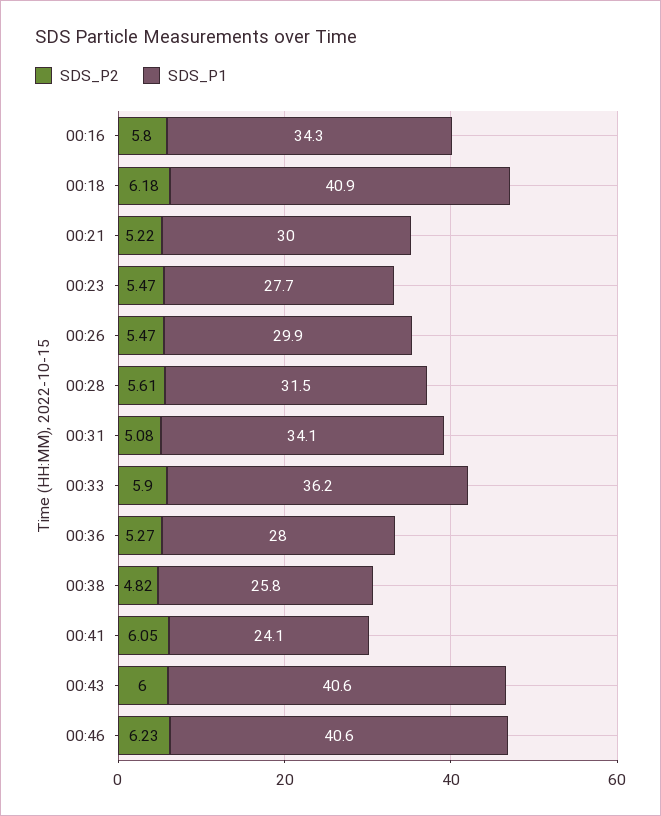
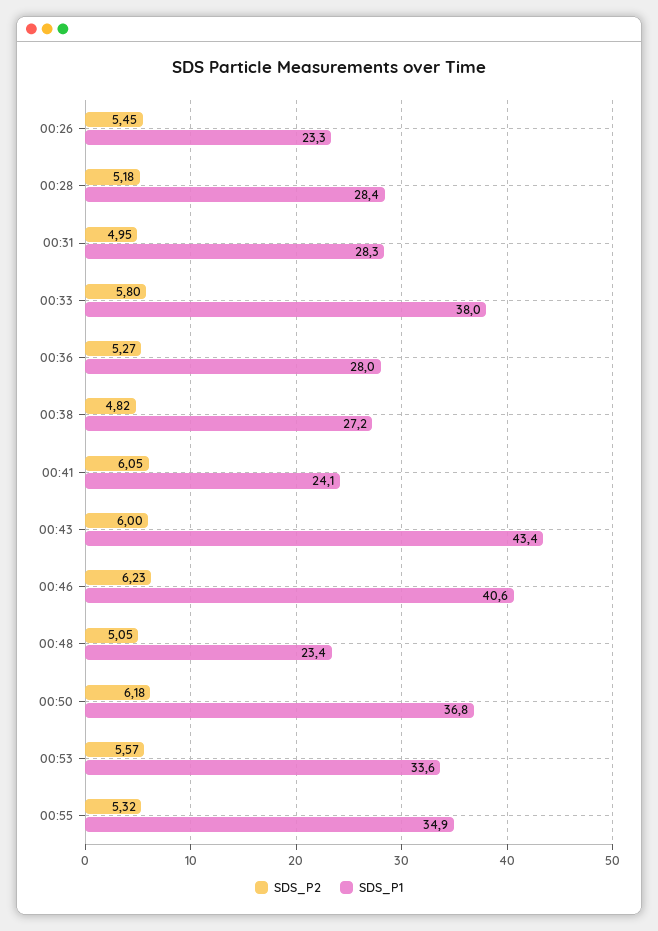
SDS_P2, 00:16: 5.8 -> none
SDS_P1, 00:16: 34.3 -> none
SDS_P2, 00:18: 6.18 -> none
SDS_P1, 00:18: 40.9 -> none
SDS_P2, 00:21: 5.22 -> none
SDS_P1, 00:21: 30 -> none
SDS_P2, 00:23: 5.47 -> none
SDS_P1, 00:23: 27.7 -> none
SDS_P2, 00:26: 5.47 -> 5.45
SDS_P1, 00:26: 29.9 -> 23.3
SDS_P2, 00:28: 5.61 -> 5.18
SDS_P1, 00:28: 31.5 -> 28.4
SDS_P2, 00:31: 5.08 -> 4.95
SDS_P1, 00:31: 34.1 -> 28.3
SDS_P2, 00:33: 5.9 -> 5.8
SDS_P1, 00:33: 36.2 -> 38
SDS_P1, 00:38: 25.8 -> 27.2
SDS_P1, 00:43: 40.6 -> 43.4
SDS_P2, 00:48: none -> 5.05
SDS_P1, 00:48: none -> 23.4
SDS_P2, 00:50: none -> 6.18
SDS_P1, 00:50: none -> 36.8
SDS_P2, 00:53: none -> 5.57
SDS_P1, 00:53: none -> 33.6
SDS_P2, 00:55: none -> 5.32
SDS_P1, 00:55: none -> 34.9

